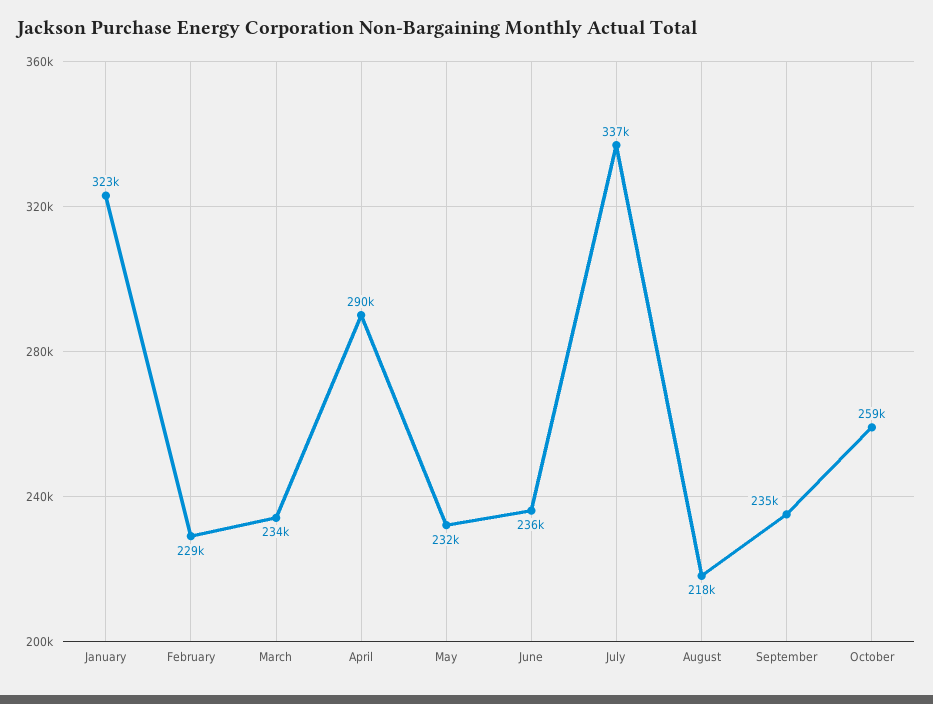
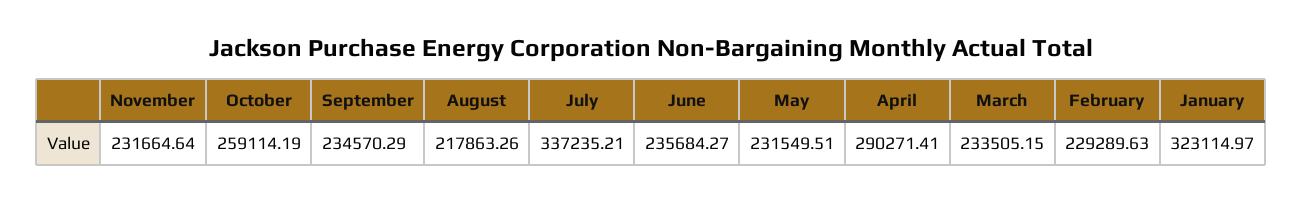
November: none -> 231664.64

